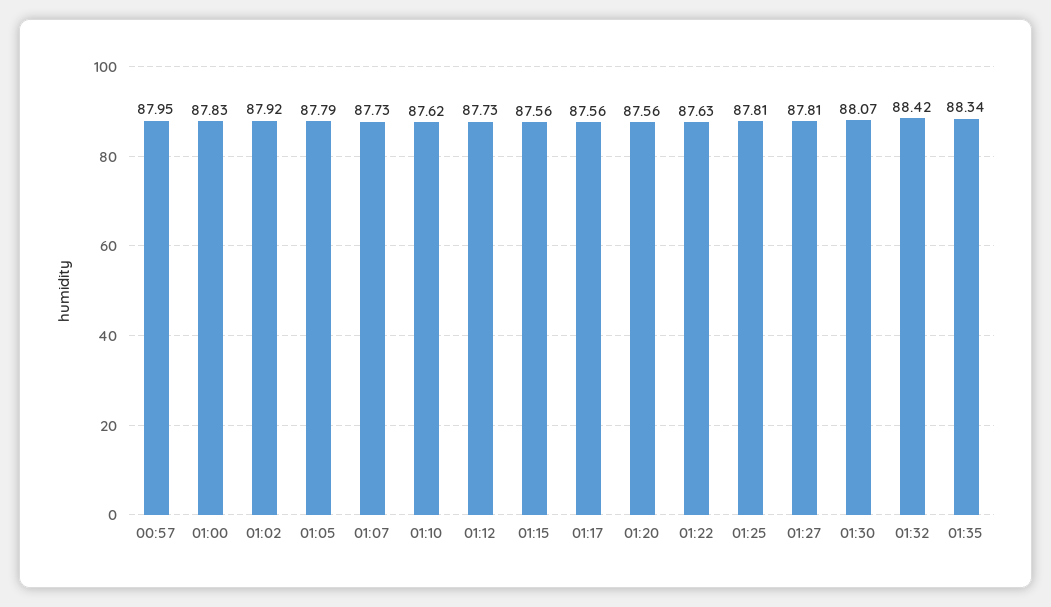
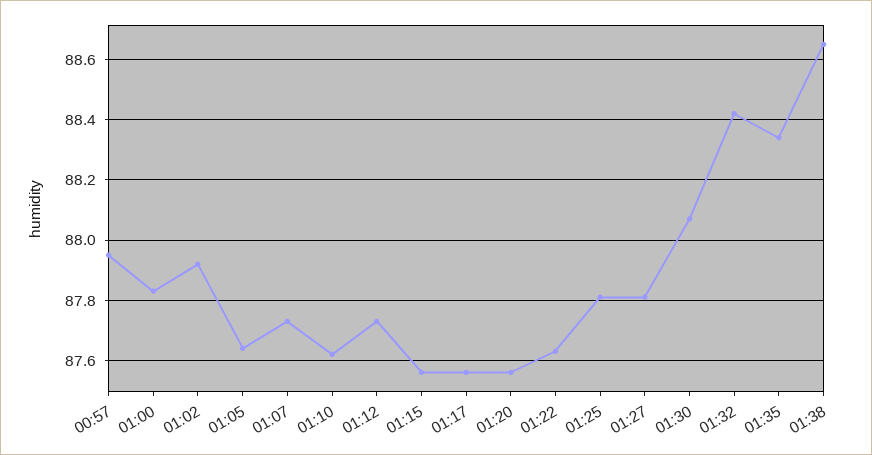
01:05: 87.79 -> 87.65
01:38: none -> 88.65

